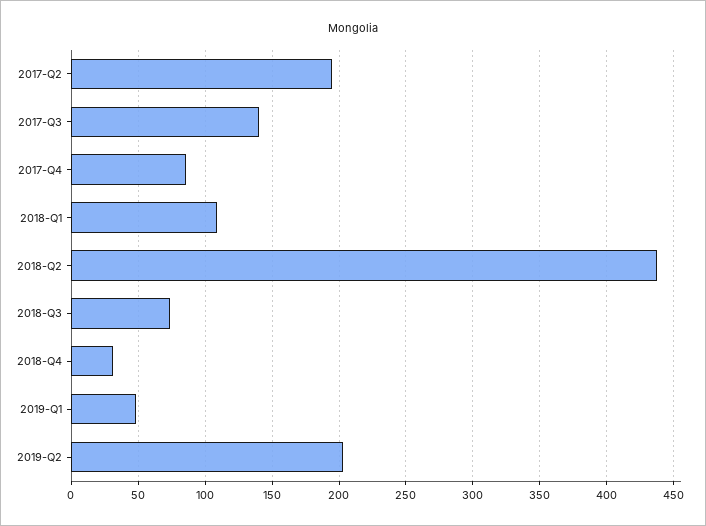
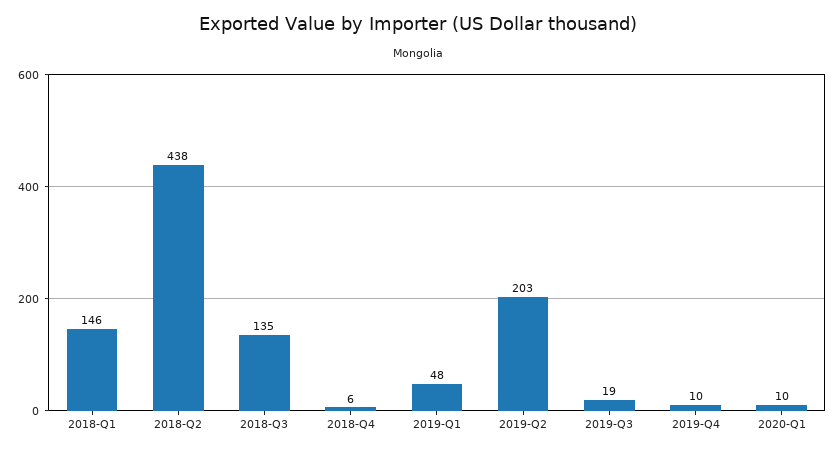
2017-Q2: 195 -> none
2017-Q3: 140 -> none
2017-Q4: 85 -> none
2018-Q1: 110 -> 146
2018-Q3: 75 -> 135
2018-Q4: 30 -> 6
2019-Q3: none -> 19
2019-Q4: none -> 10
2020-Q1: none -> 10

